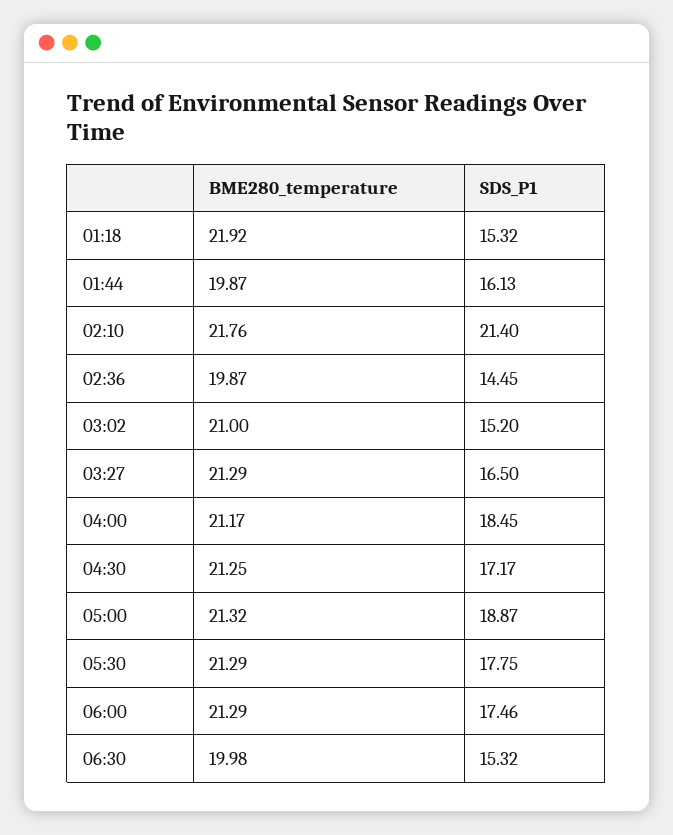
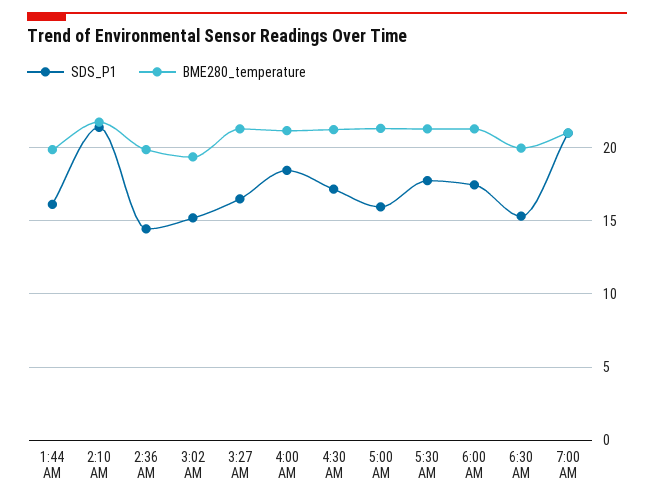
BME280_temperature, 01:18: 21.92 -> none
SDS_P1, 01:18: 15.32 -> none
BME280_temperature, 03:02: 21 -> 19.5
SDS_P1, 05:00: 18.87 -> 16
SDS_P1, 7:00 AM: none -> 21
BME280_temperature, 7:00 AM: none -> 21

